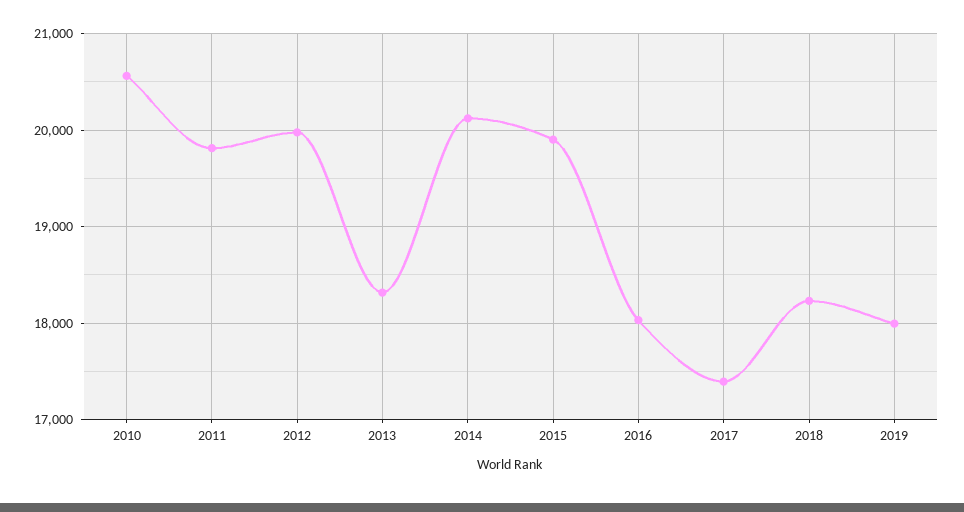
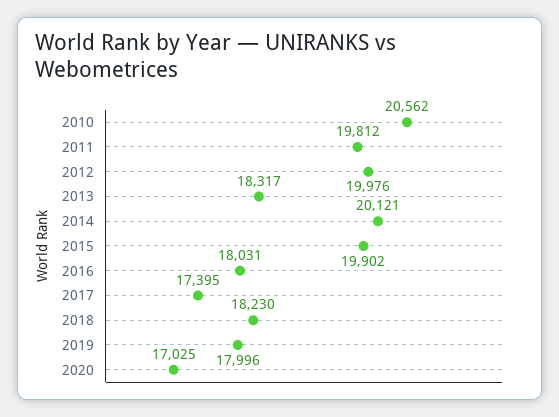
2020: none -> 17025

